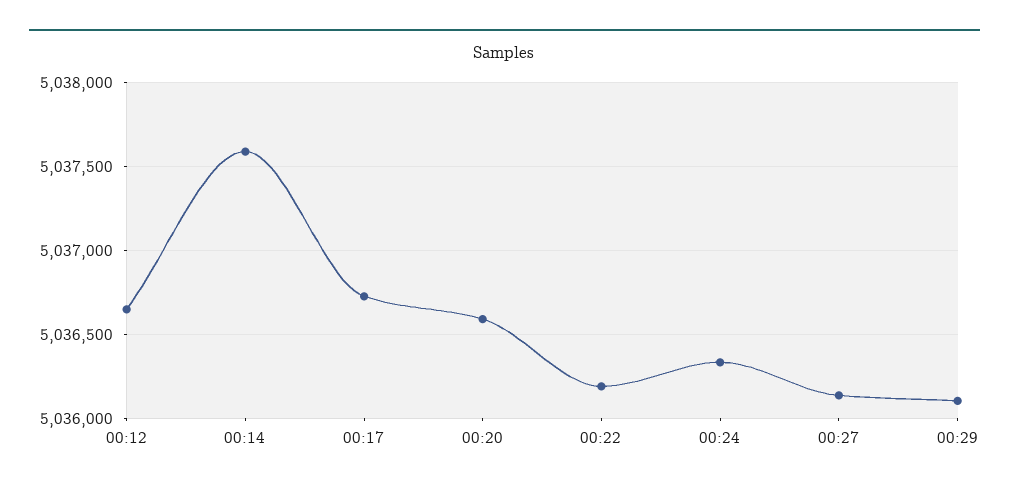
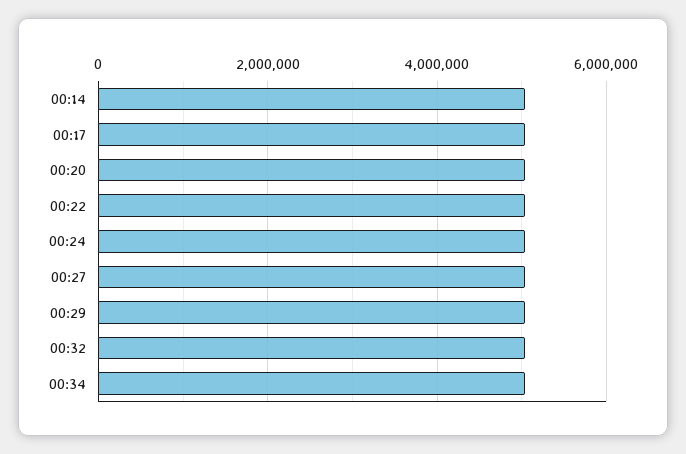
00:12: 5036650 -> none
00:32: none -> 5000000
00:34: none -> 5000000

